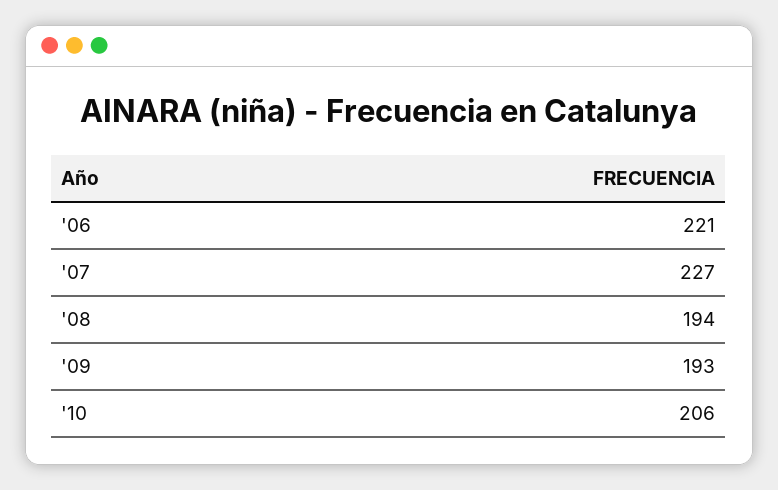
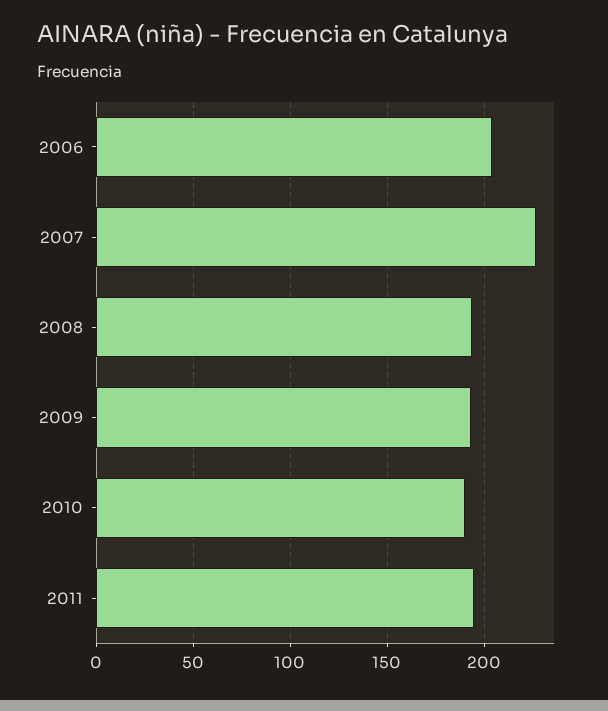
'06: 221 -> 205
'10: 206 -> 190
2011: none -> 195

